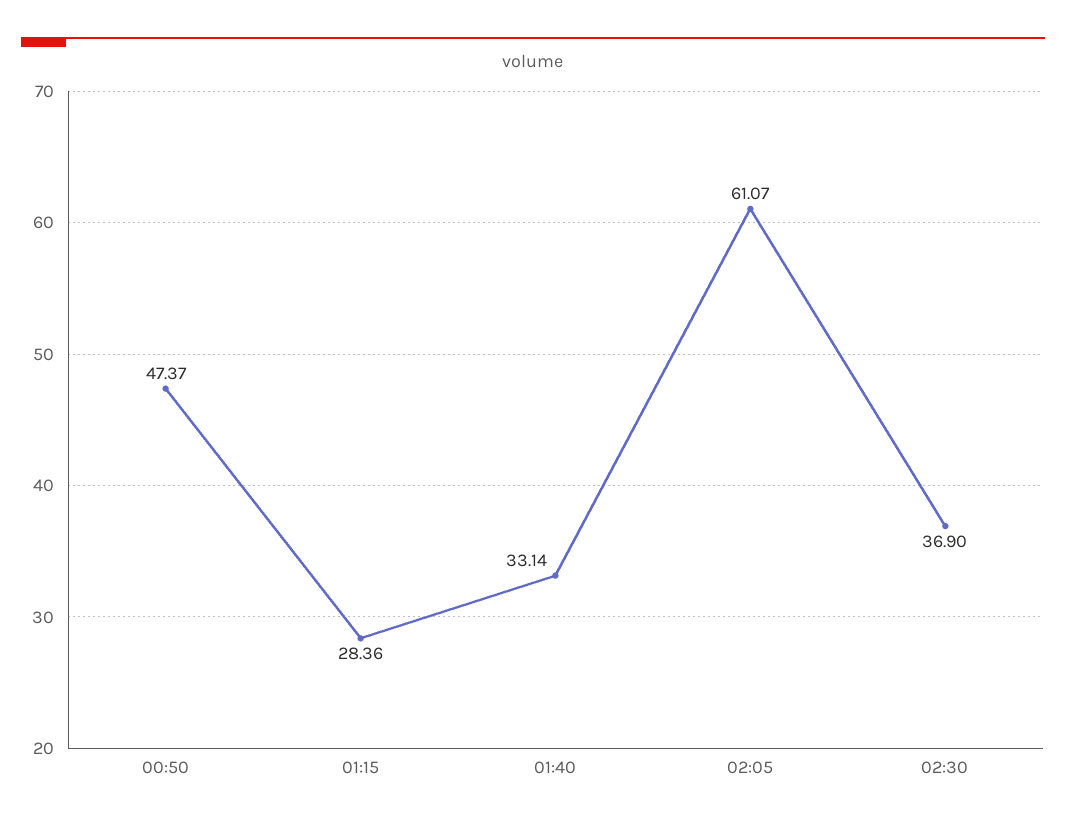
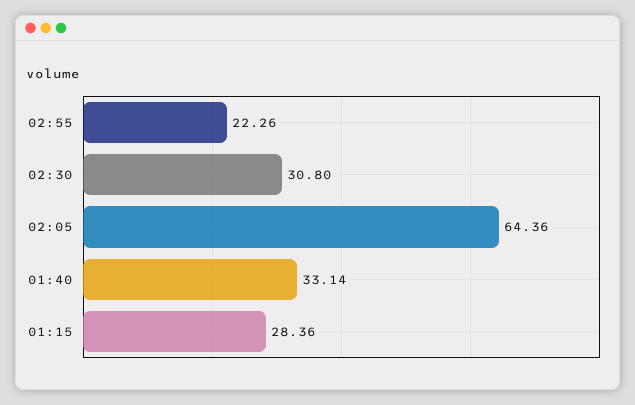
00:50: 47.37 -> none
02:05: 61.07 -> 64.36
02:30: 36.9 -> 30.8
02:55: none -> 22.26

